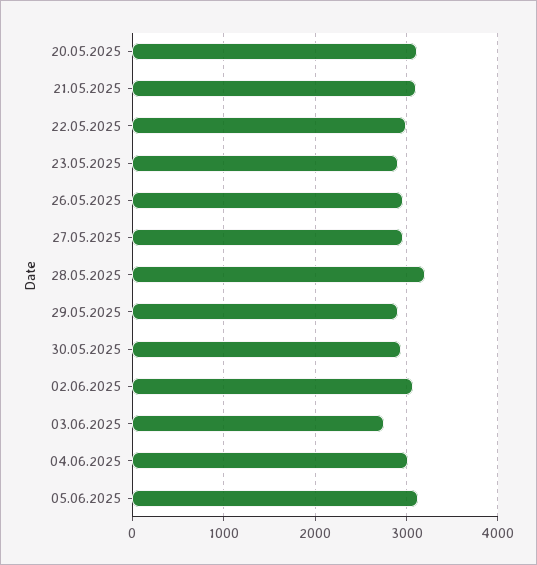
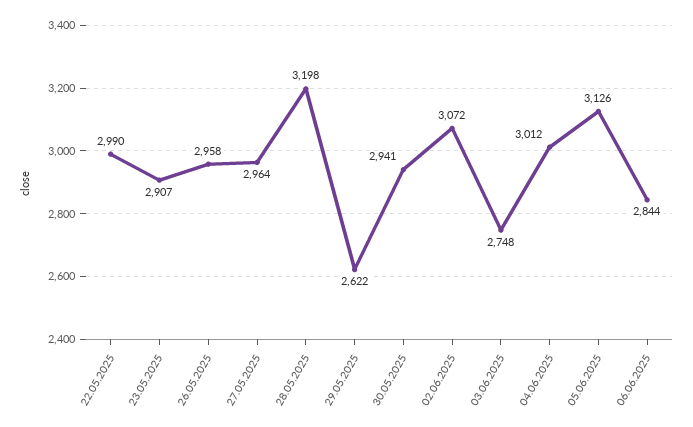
20.05.2025: 3100 -> none
21.05.2025: 3100 -> none
29.05.2025: 2900 -> 2622
06.06.2025: none -> 2844

